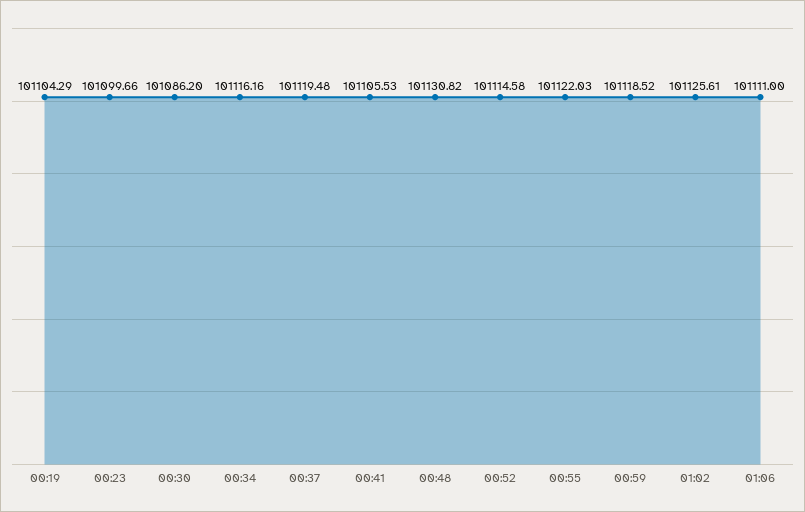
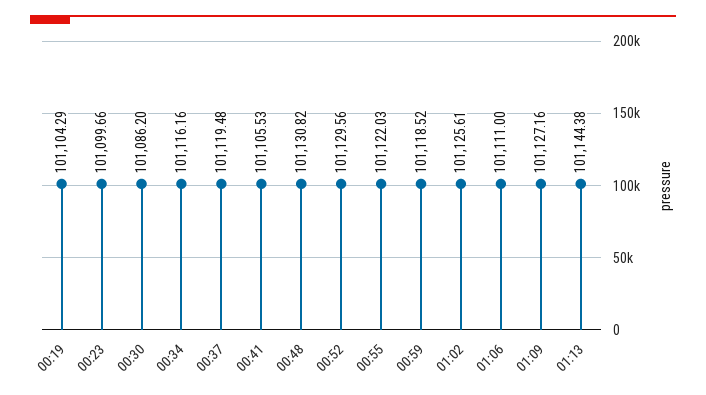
00:52: 101114.58 -> 101129.56
01:09: none -> 101127.16
01:13: none -> 101144.38

